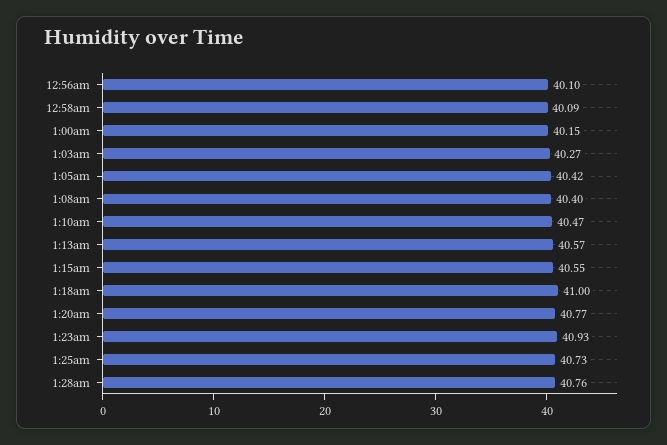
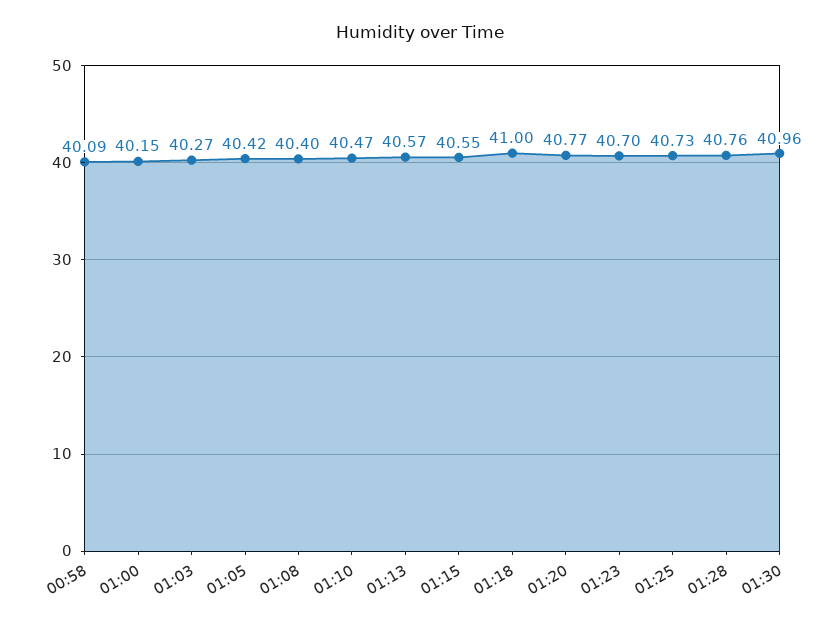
12:56am: 40.1 -> none
1:23am: 40.93 -> 40.7
01:30: none -> 40.96

